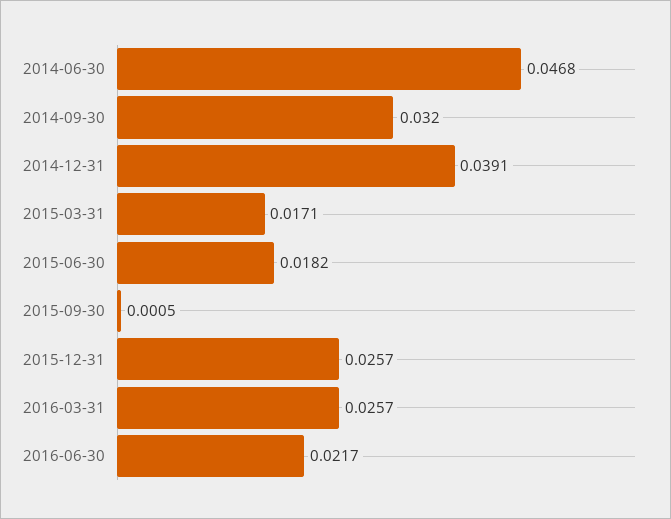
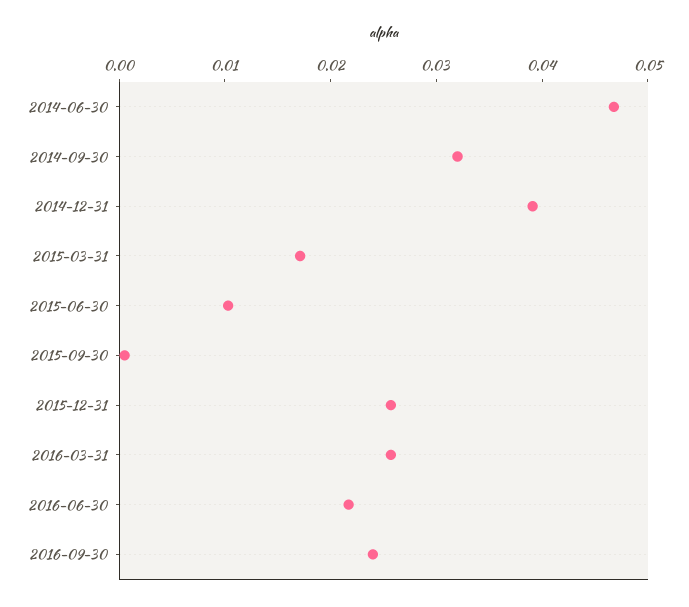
2015-06-30: 0.0182 -> 0.01
2016-09-30: none -> 0.024

